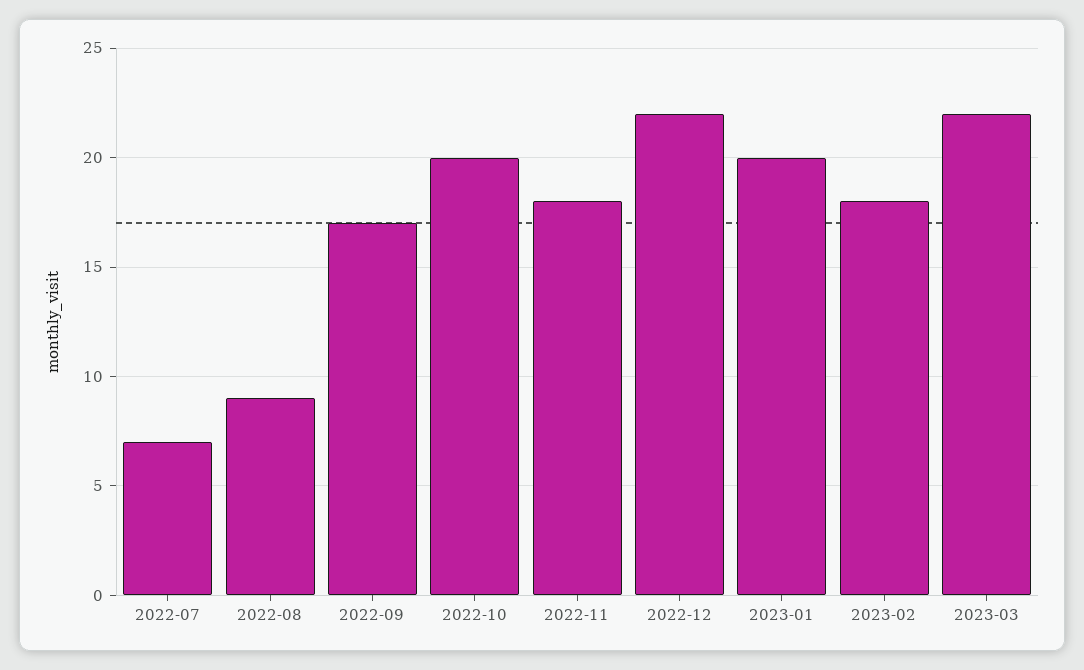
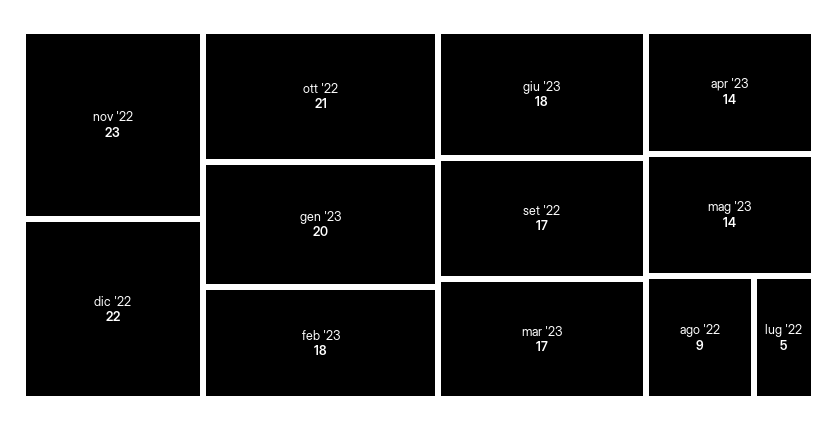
2022-07: 7 -> 5
2022-10: 20 -> 21
2022-11: 18 -> 23
2023-03: 22 -> 17
giu '23: none -> 18
apr '23: none -> 14
mag '23: none -> 14

